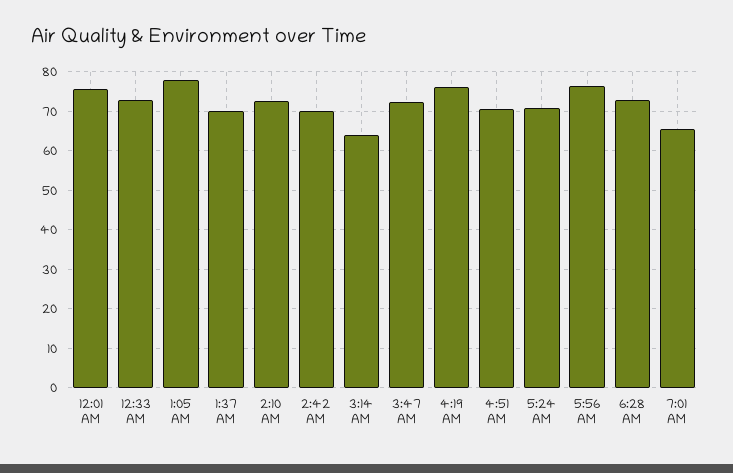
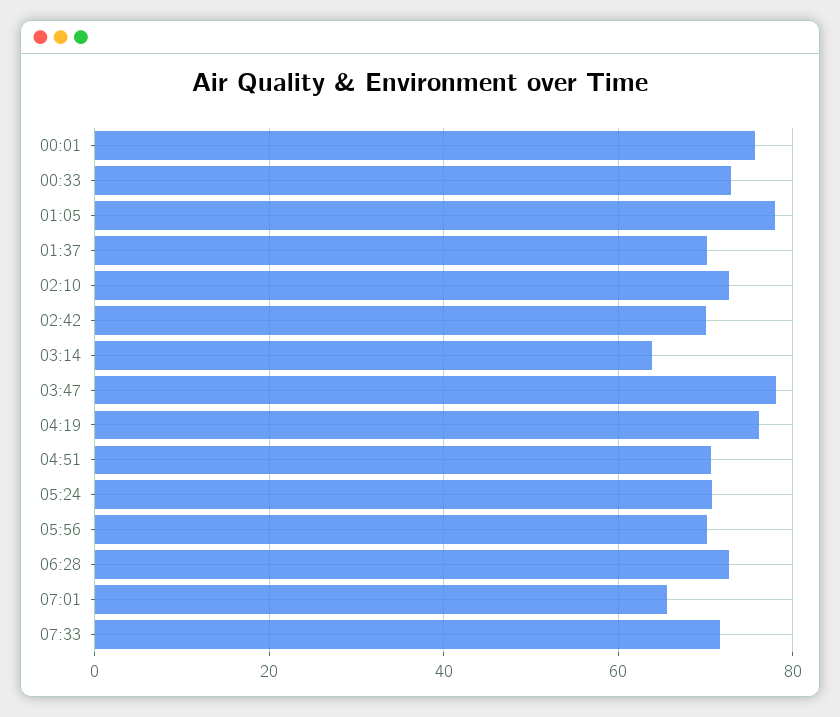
3:47 AM: 72 -> 78
5:56 AM: 76 -> 70
07:33: none -> 72

